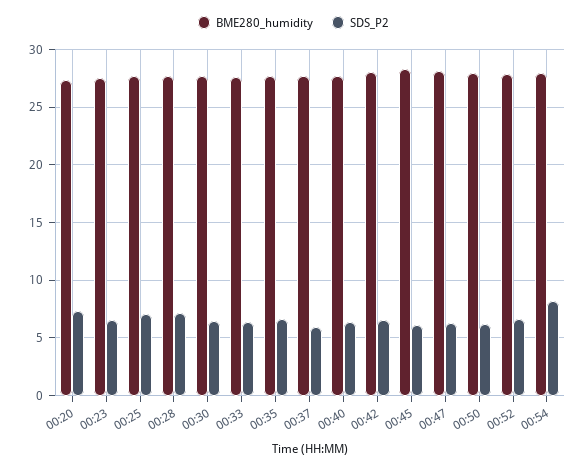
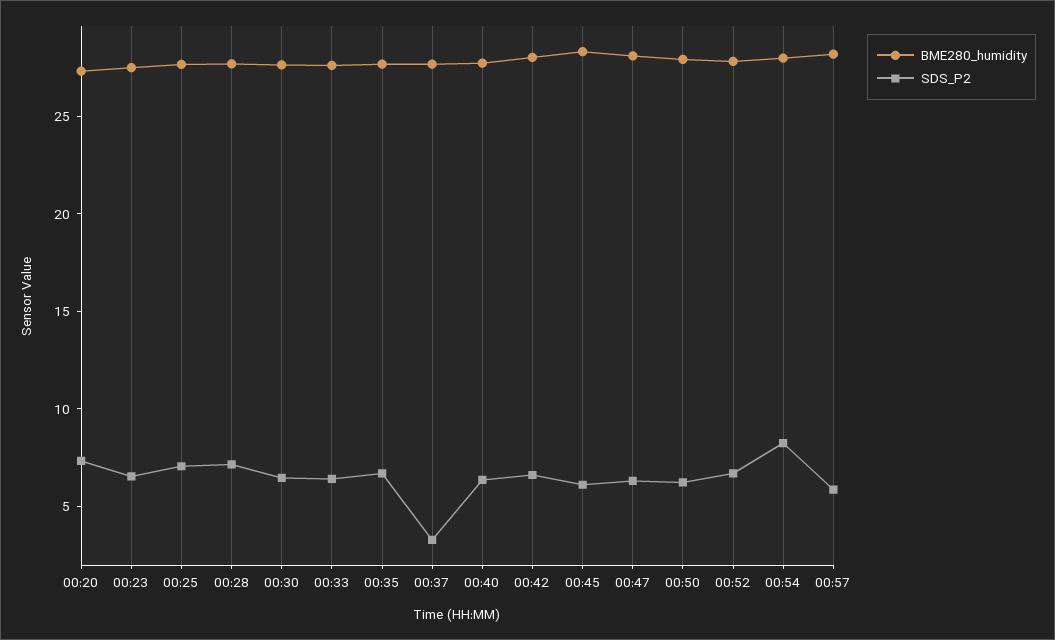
SDS_P2, 00:37: 6 -> 3
BME280_humidity, 00:57: none -> 28
SDS_P2, 00:57: none -> 6

